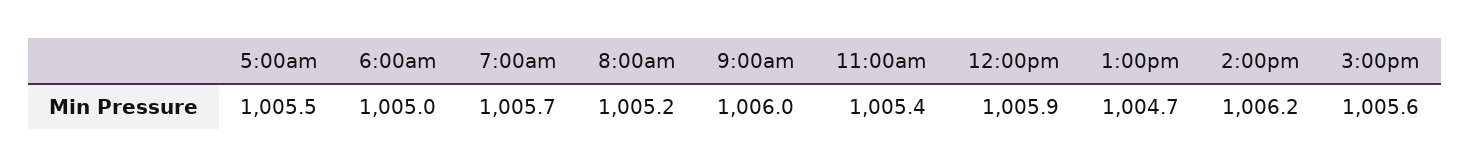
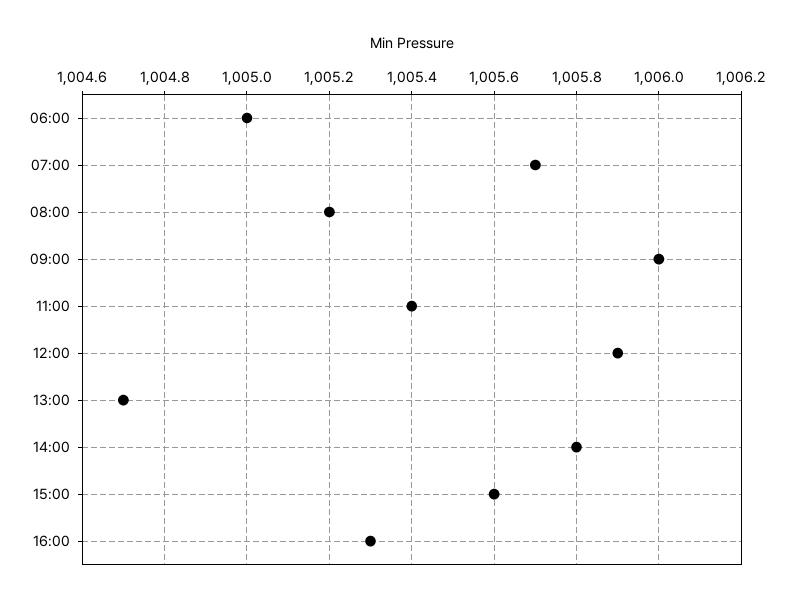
5:00am: 1005.5 -> none
2:00pm: 1006.2 -> 1005.8
16:00: none -> 1005.3

